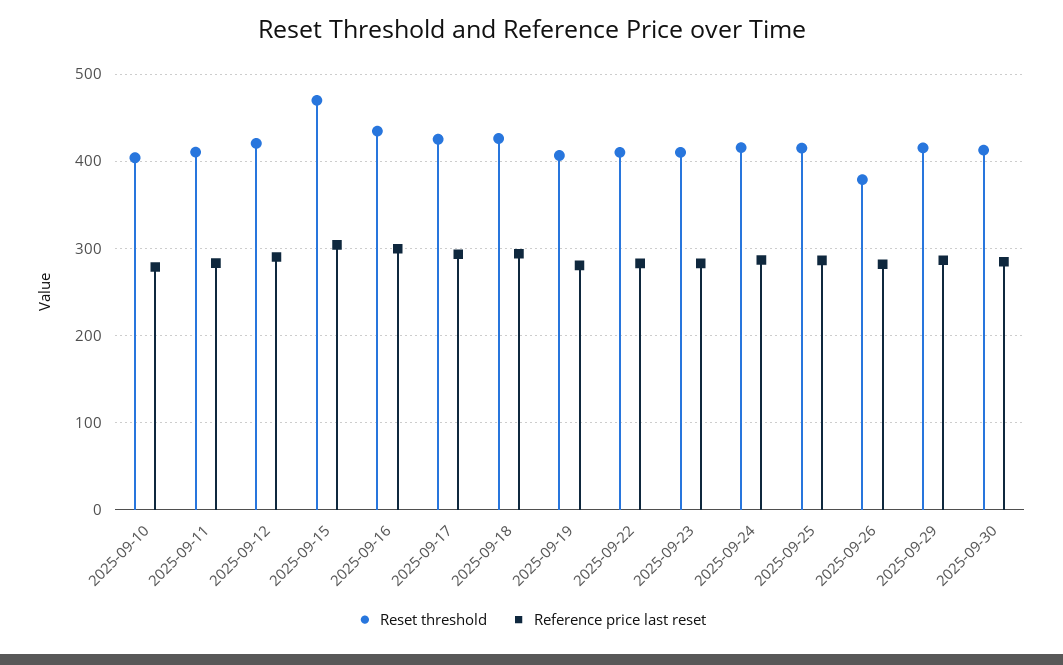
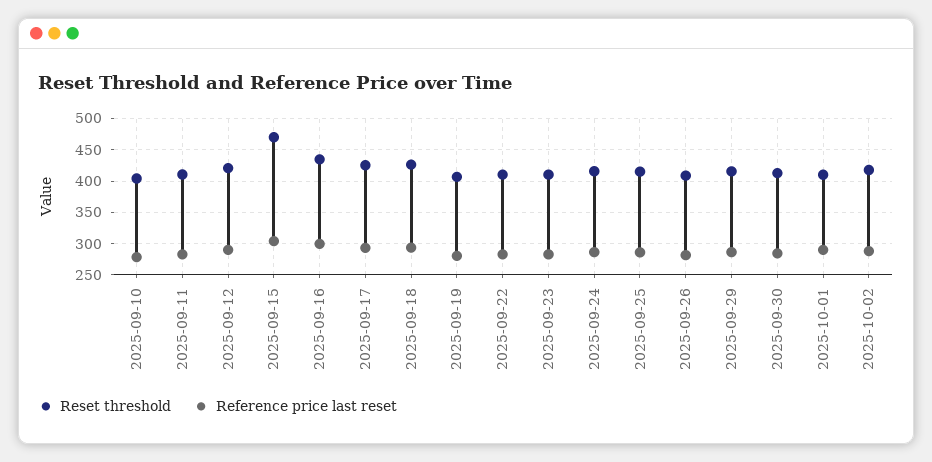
Reset threshold, 2025-09-26: 380 -> 410
Reset threshold, 2025-10-01: none -> 410
Reference price last reset, 2025-10-01: none -> 290
Reset threshold, 2025-10-02: none -> 420
Reference price last reset, 2025-10-02: none -> 290

